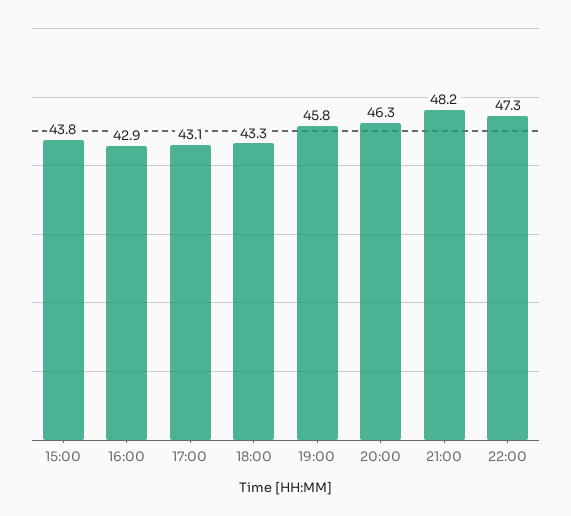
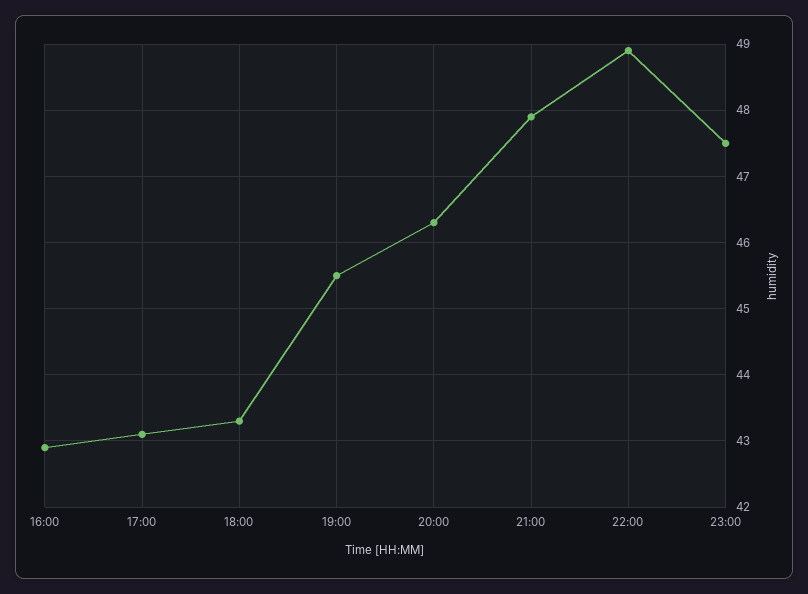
15:00: 43.8 -> none
19:00: 45.8 -> 45.5
21:00: 48.2 -> 47.9
22:00: 47.3 -> 48.9
23:00: none -> 47.5

